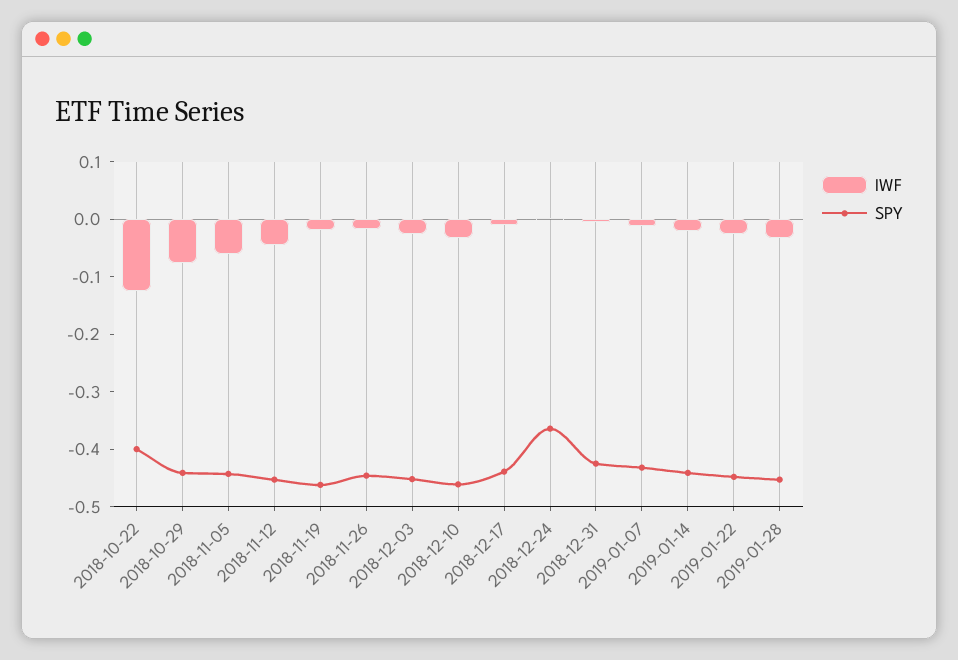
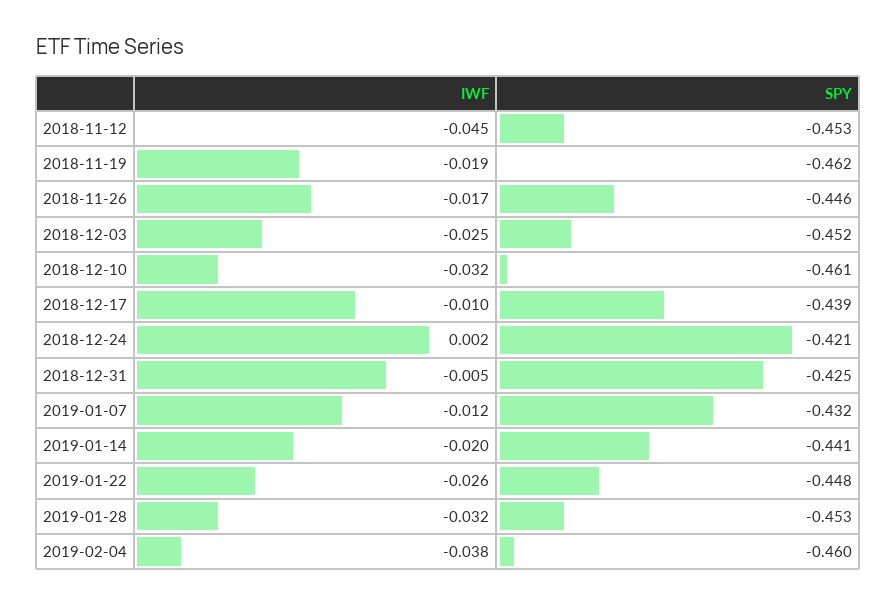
IWF, 2018-10-22: -0.12 -> none
SPY, 2018-10-22: -0.4 -> none
IWF, 2018-10-29: -0.08 -> none
SPY, 2018-10-29: -0.44 -> none
IWF, 2018-11-05: -0.06 -> none
SPY, 2018-11-05: -0.44 -> none
SPY, 2018-12-24: -0.36 -> -0.421
IWF, 2019-02-04: none -> -0.038
SPY, 2019-02-04: none -> -0.46

